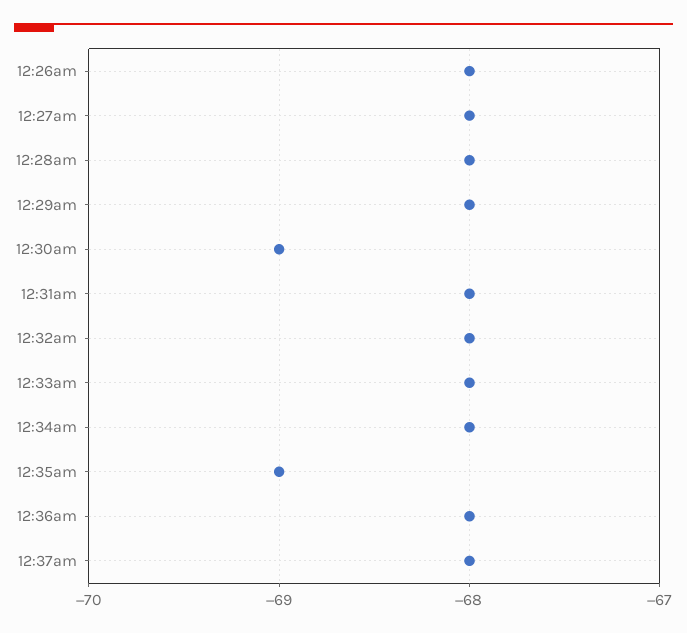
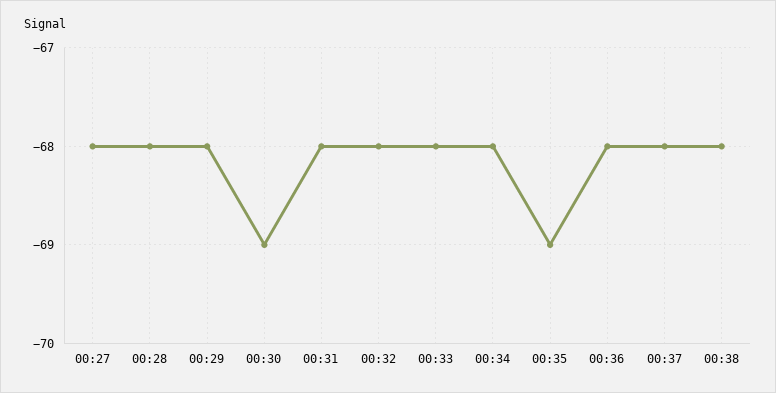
12:26am: -68 -> none
00:38: none -> -68

